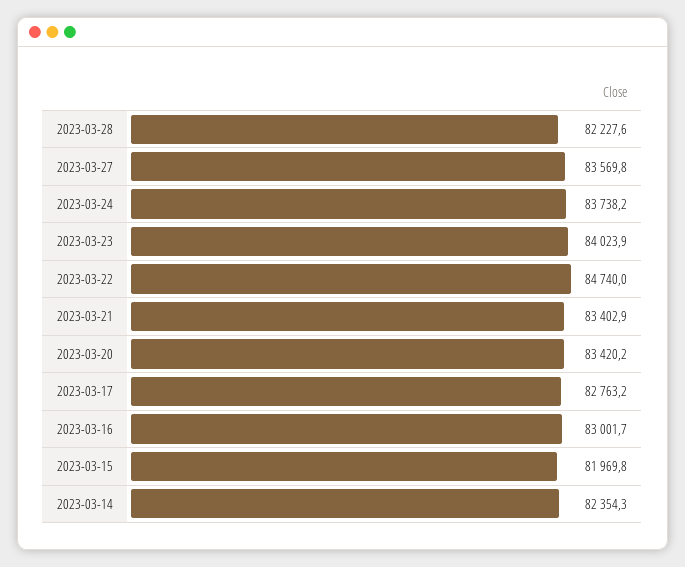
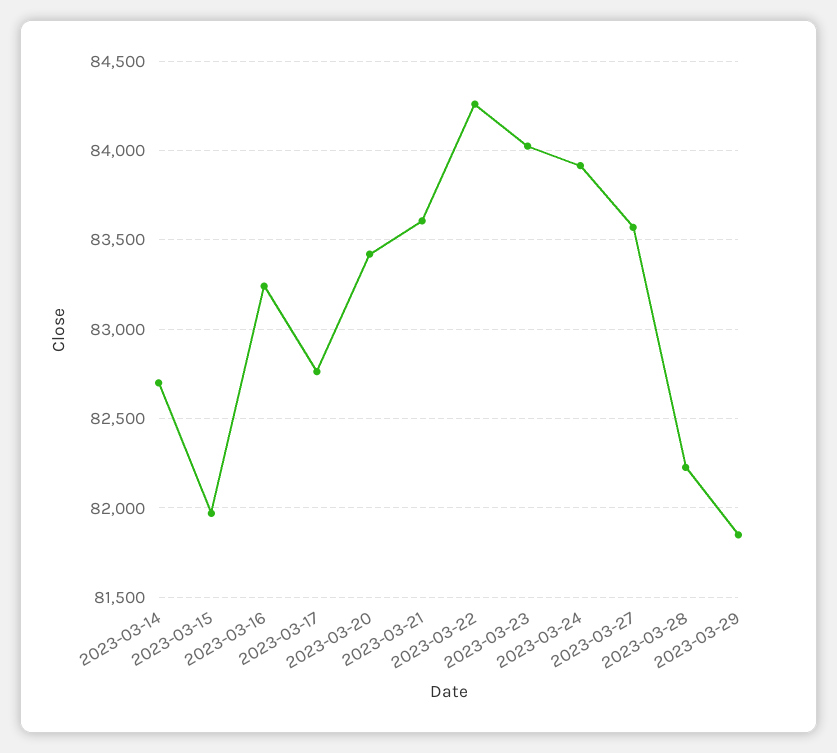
2023-03-24: 83738.2 -> 83900
2023-03-22: 84740 -> 84250
2023-03-21: 83402.9 -> 83600
2023-03-16: 83001.7 -> 83250
2023-03-14: 82354.3 -> 82700
2023-03-29: none -> 81850

